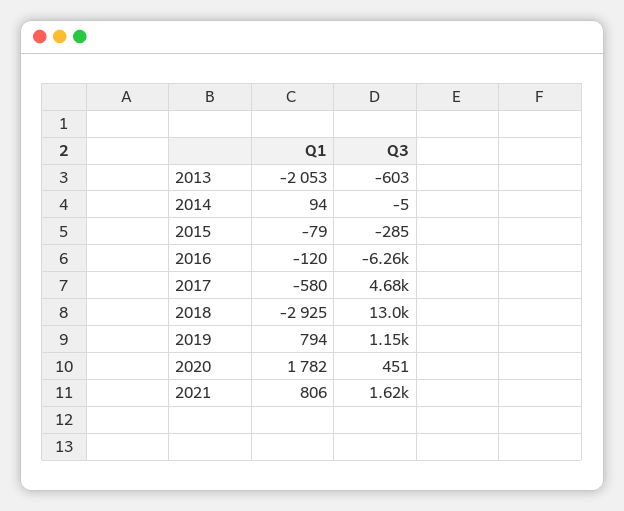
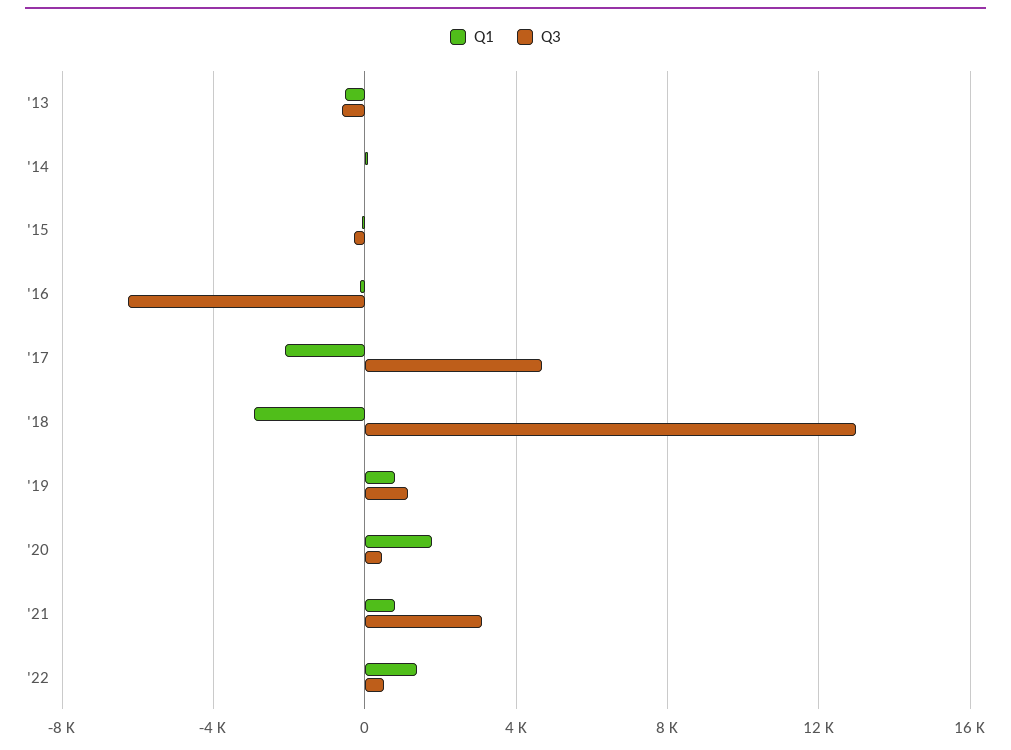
Q1, 2013: -2053 -> -500
Q1, 2017: -580 -> -2000
Q3, 2021: 1620 -> 3000
Q1, '22: none -> 1500
Q3, '22: none -> 500

